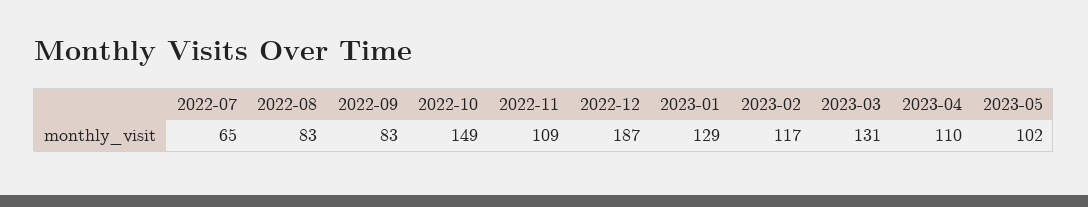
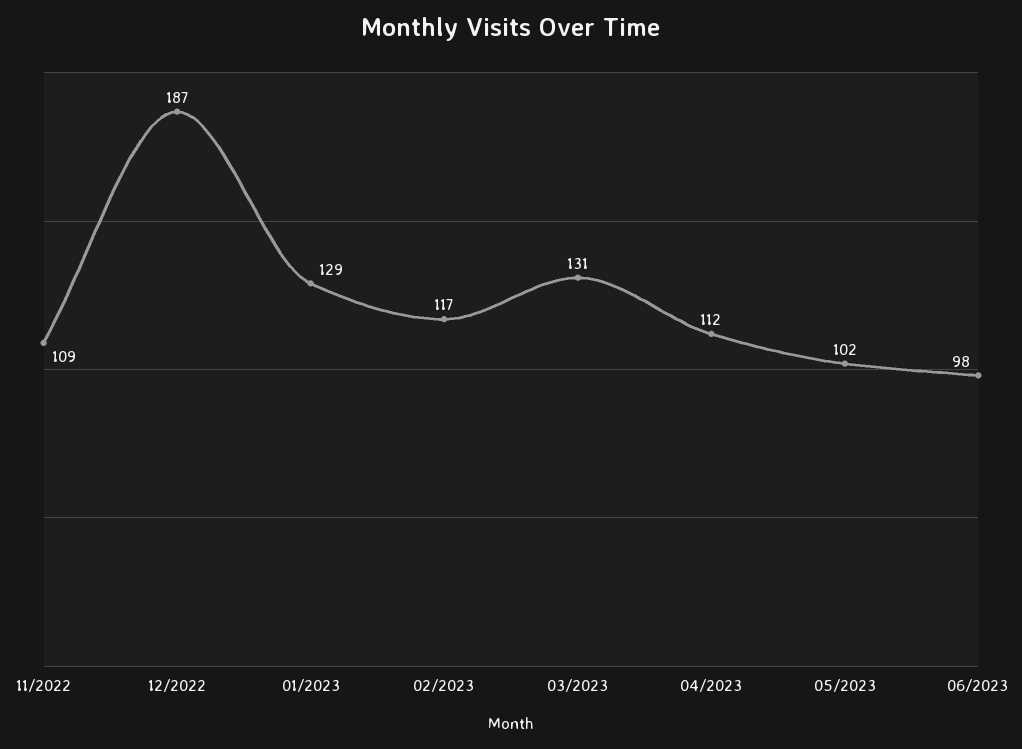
2022-07: 65 -> none
2022-08: 83 -> none
2022-09: 83 -> none
2022-10: 149 -> none
2023-04: 110 -> 112
06/2023: none -> 98

